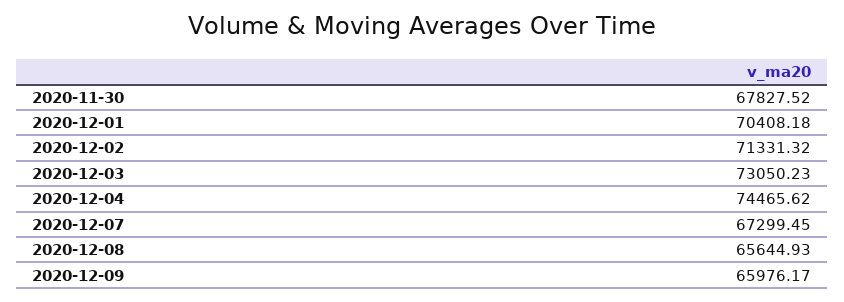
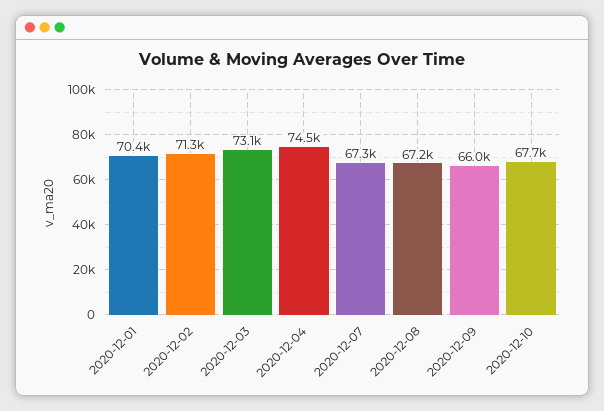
2020-11-30: 67827.52 -> none
2020-12-08: 65644.93 -> 67200
2020-12-10: none -> 67700

